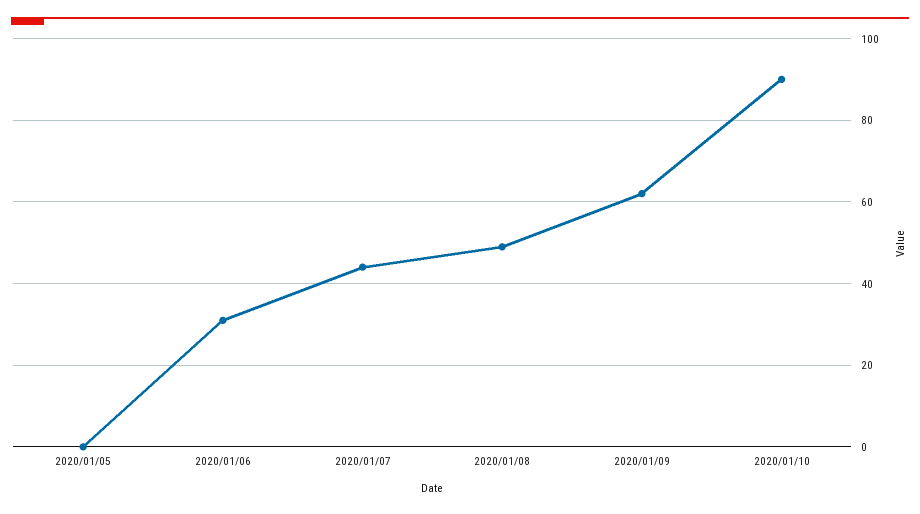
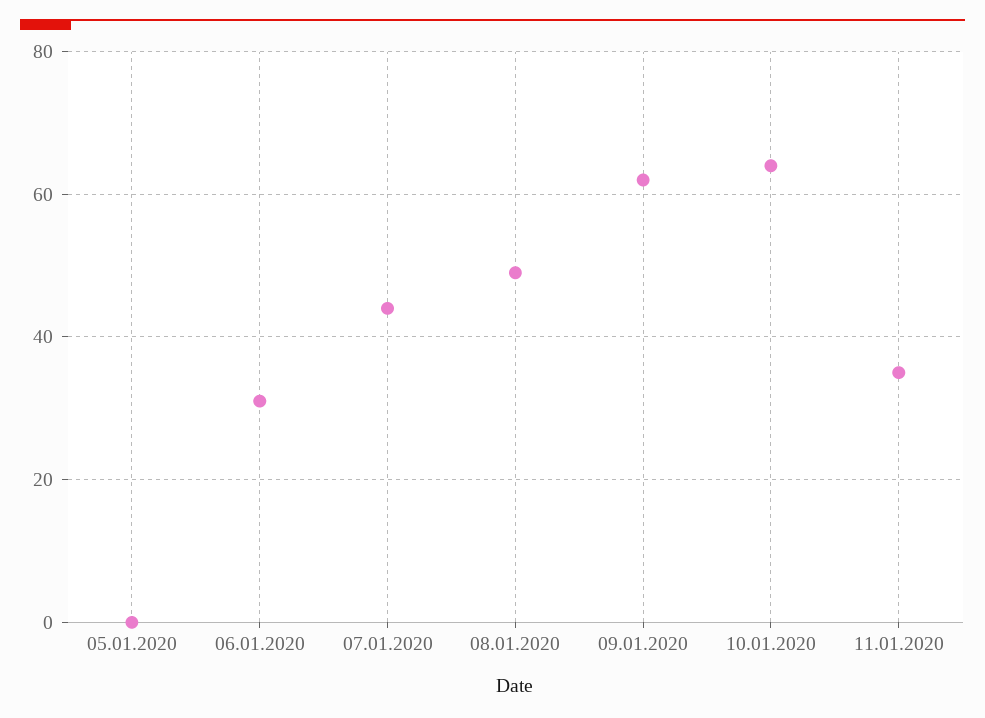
2020/01/10: 90 -> 65
11.01.2020: none -> 35

